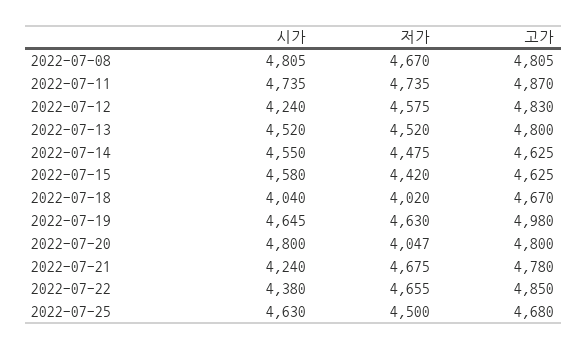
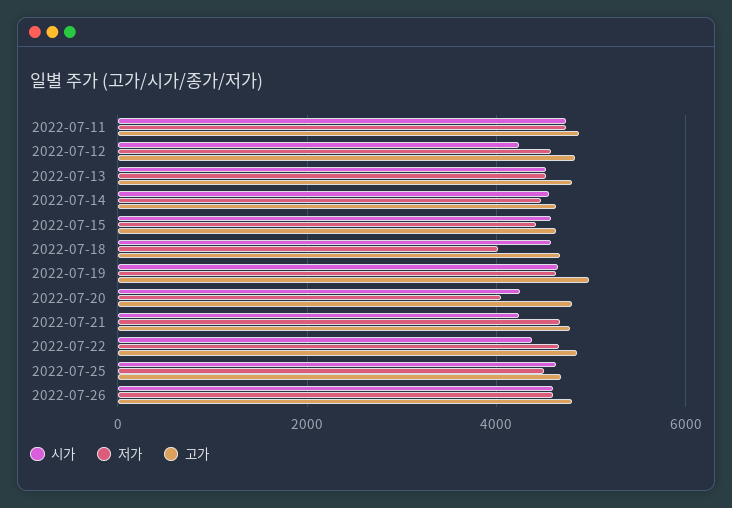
시가, 2022-07-08: 4805 -> none
저가, 2022-07-08: 4670 -> none
고가, 2022-07-08: 4805 -> none
시가, 2022-07-18: 4040 -> 4600
시가, 2022-07-20: 4800 -> 4200
시가, 2022-07-26: none -> 4600
저가, 2022-07-26: none -> 4600
고가, 2022-07-26: none -> 4800

